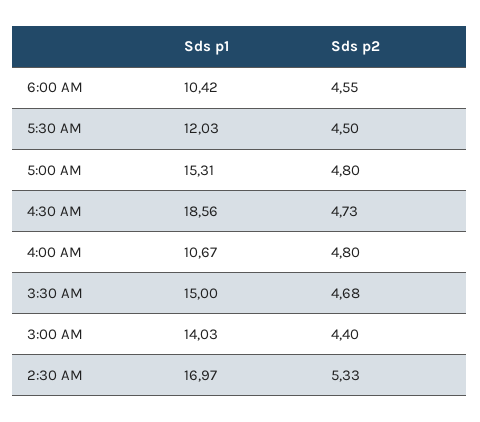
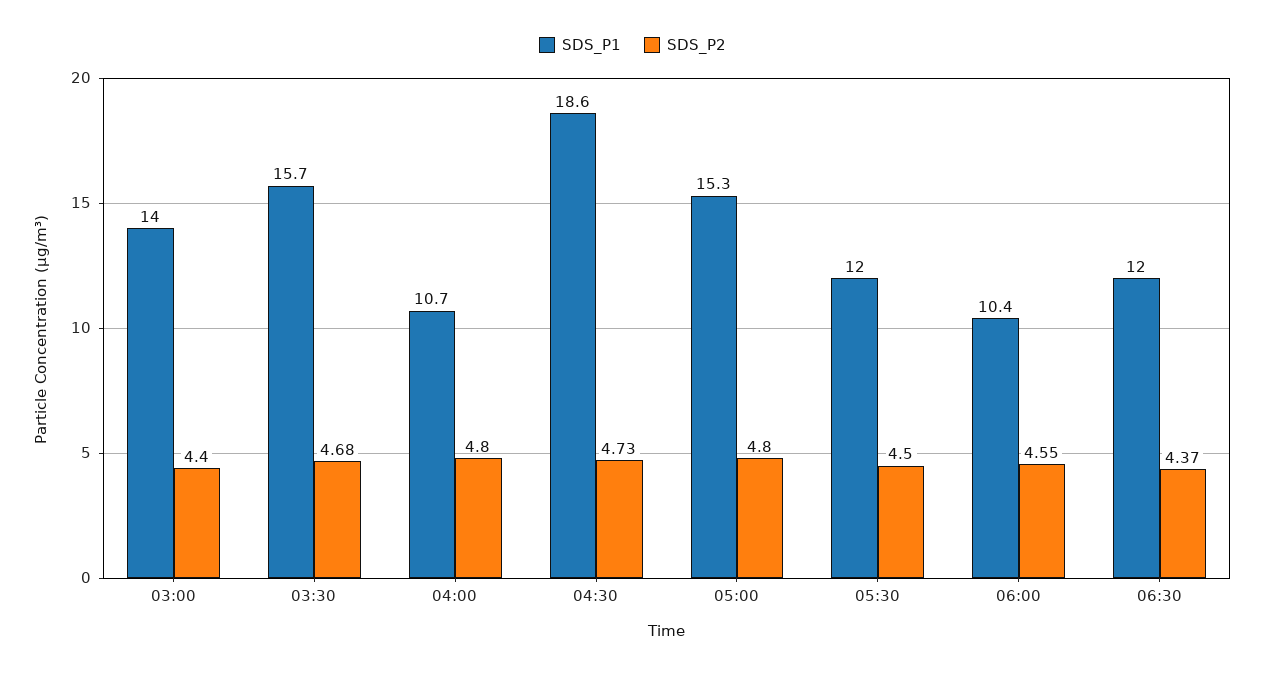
Sds p1, 3:30 AM: 15 -> 15.7
Sds p1, 2:30 AM: 16.97 -> none
Sds p2, 2:30 AM: 5.33 -> none
Sds p1, 06:30: none -> 12
Sds p2, 06:30: none -> 4.37

